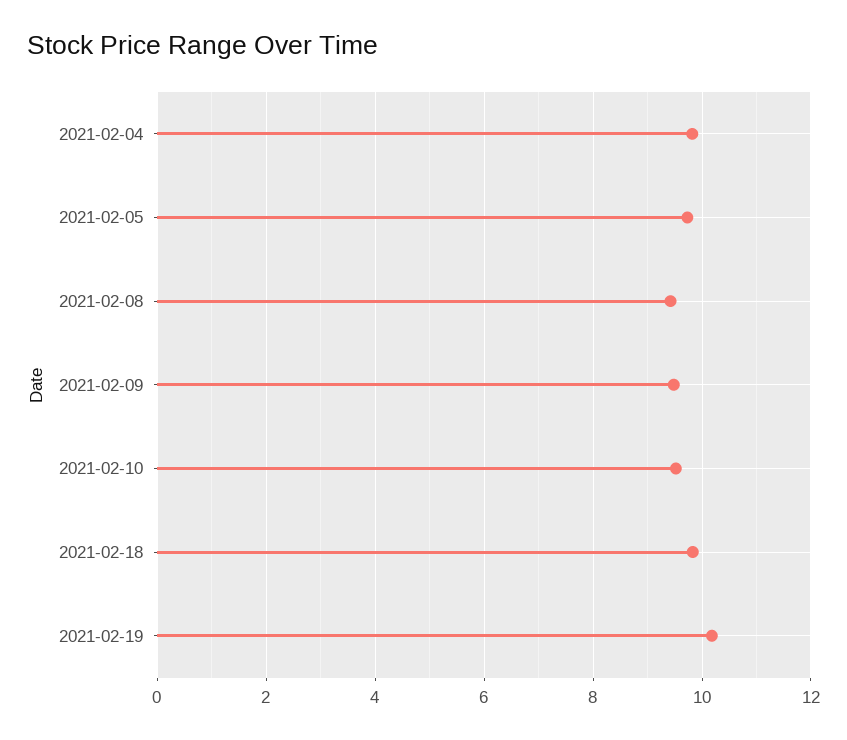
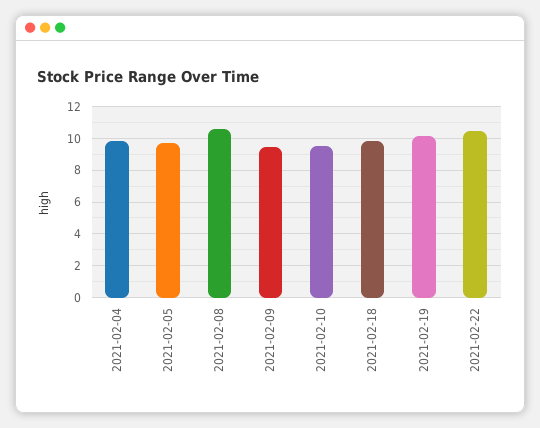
2021-02-08: 9.4 -> 10.5
2021-02-22: none -> 10.5

